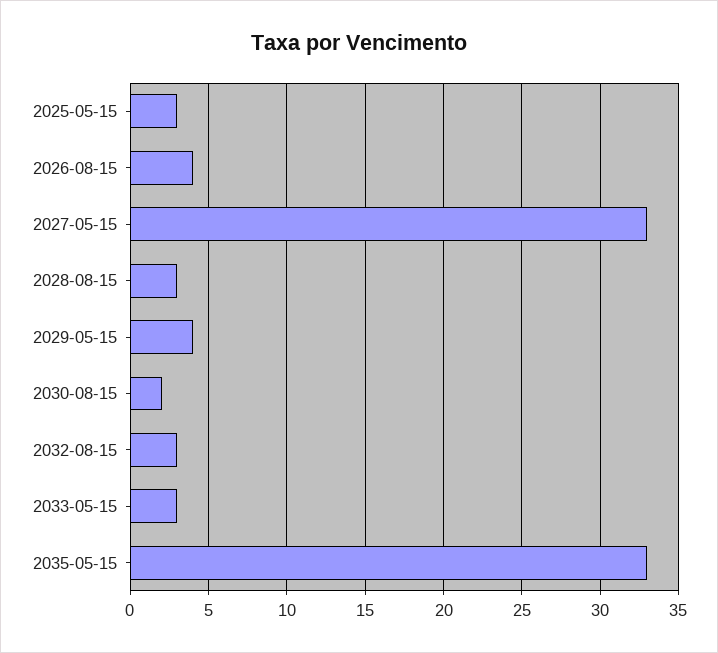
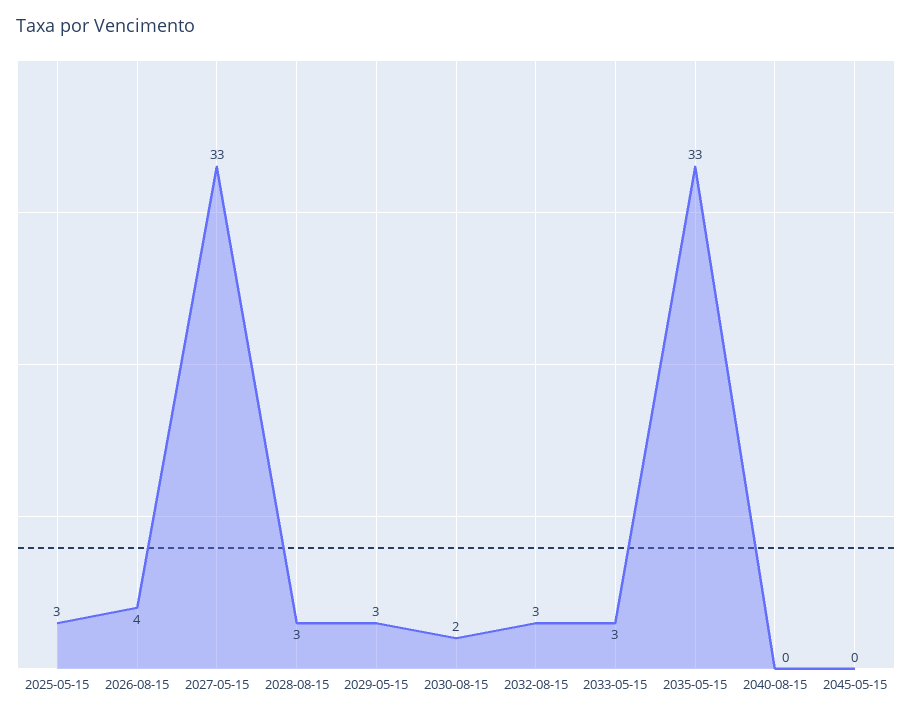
2029-05-15: 4 -> 3
2040-08-15: none -> 0
2045-05-15: none -> 0

